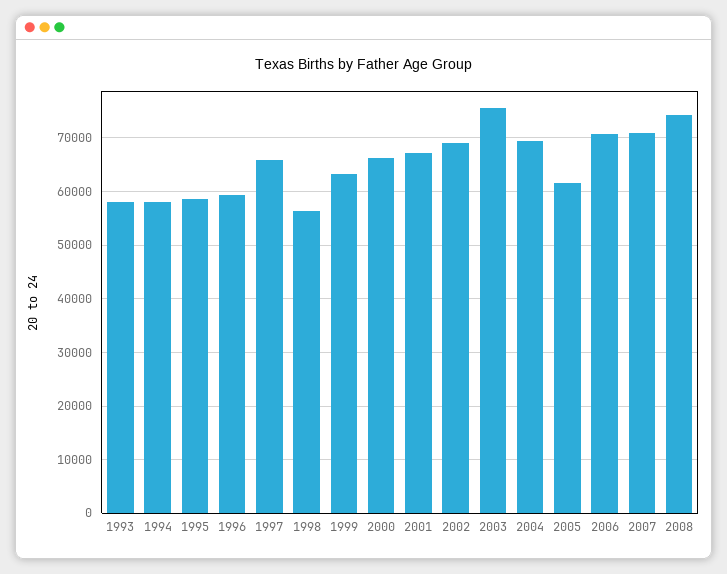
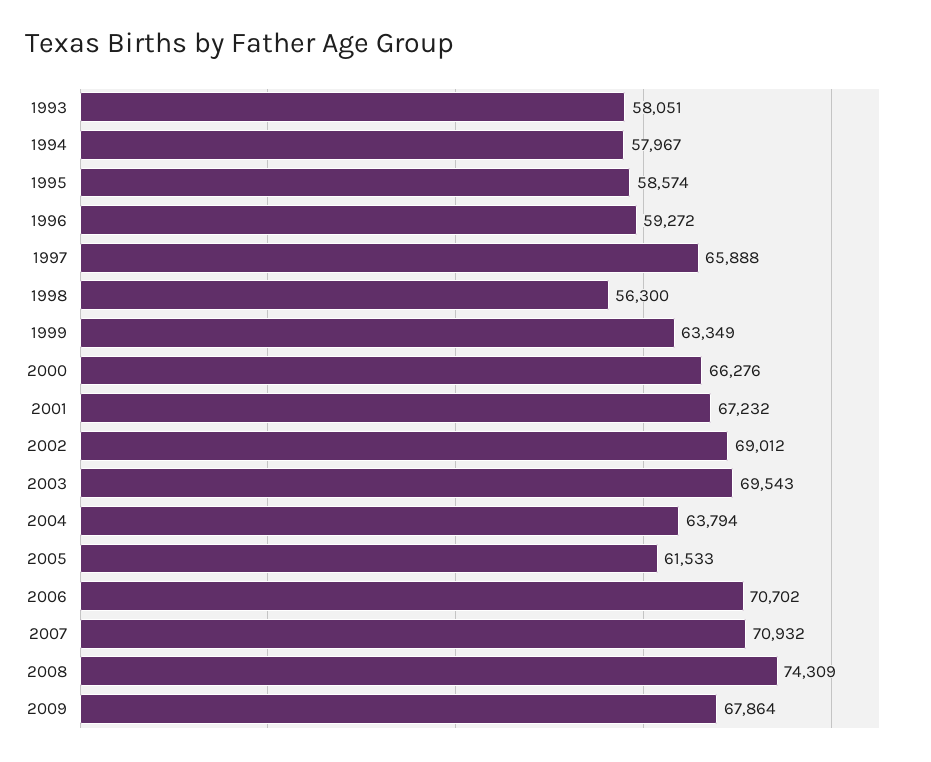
2003: 76000 -> 69543
2004: 70000 -> 63794
2009: none -> 67864

